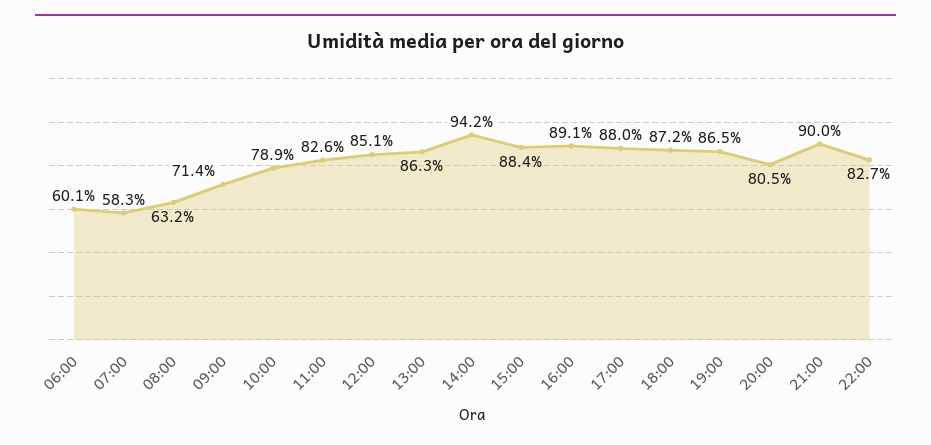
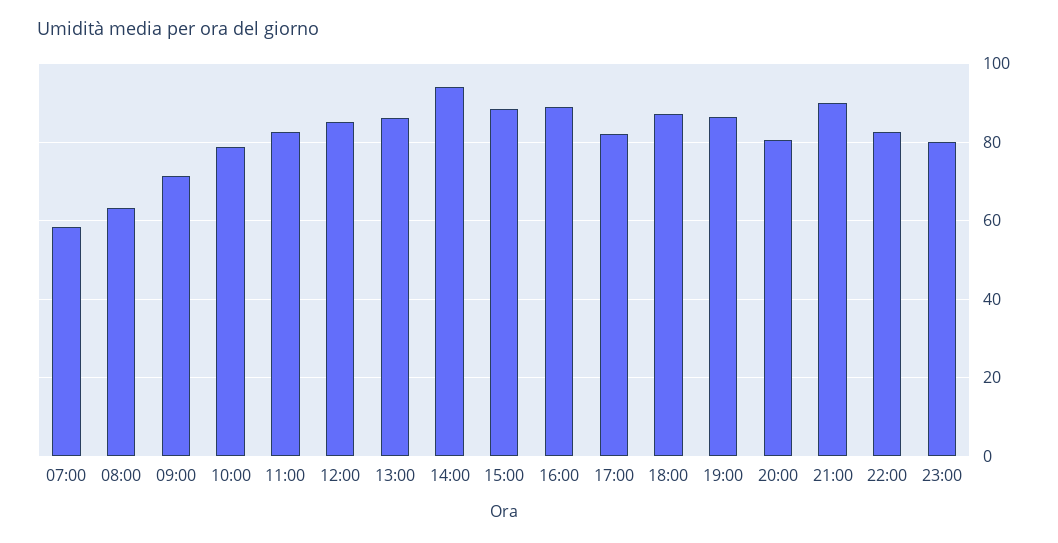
06:00: 60.1 -> none
17:00: 88 -> 82
23:00: none -> 80

